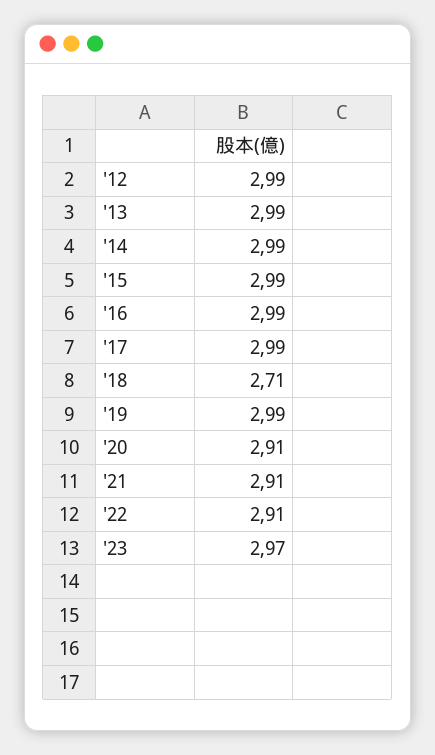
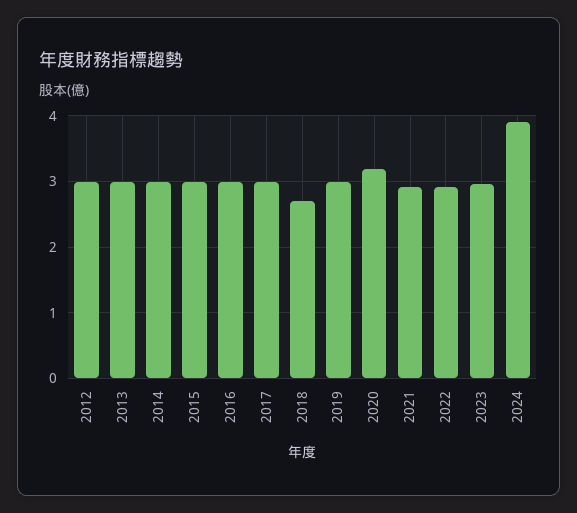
'20: 2.91 -> 3.2
2024: none -> 3.9

